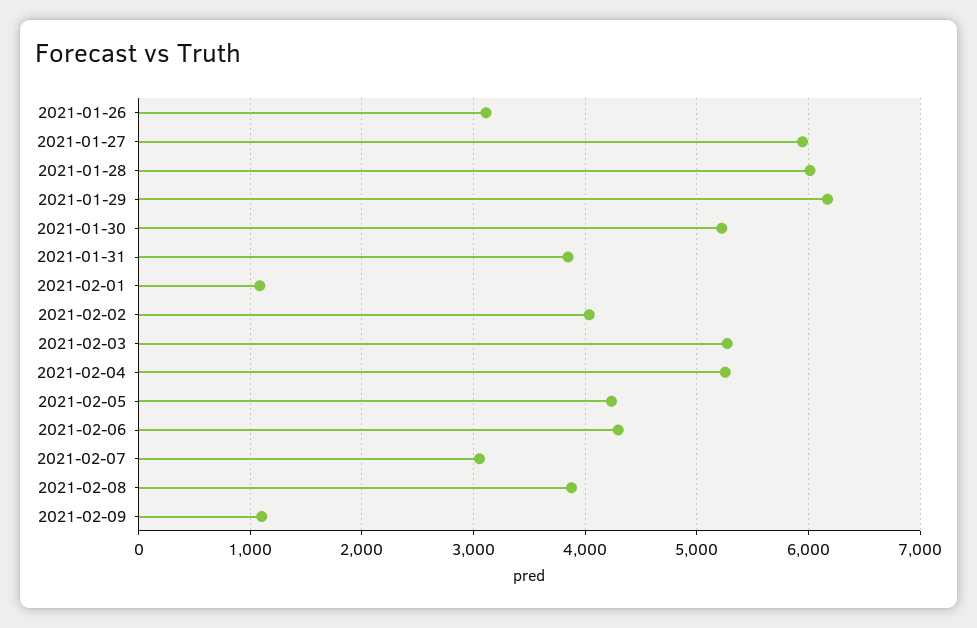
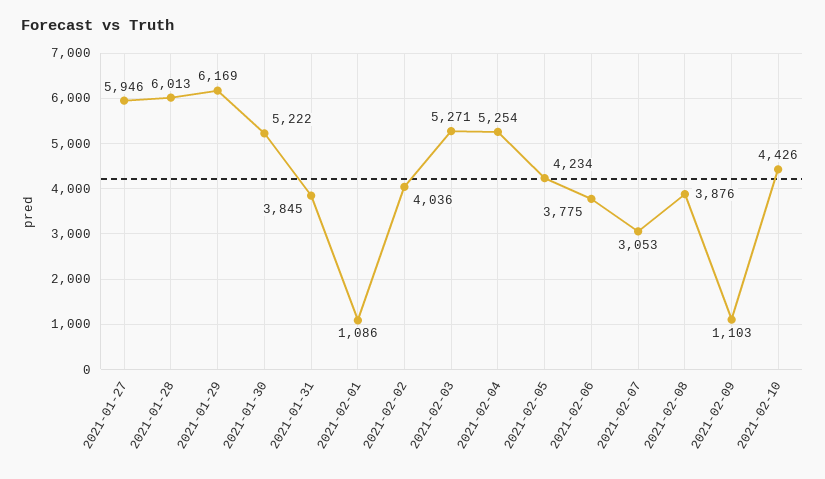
2021-01-26: 3100 -> none
2021-02-06: 4300 -> 3775
2021-02-10: none -> 4426

